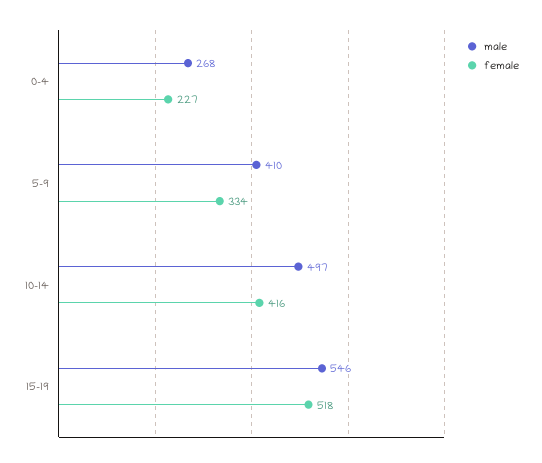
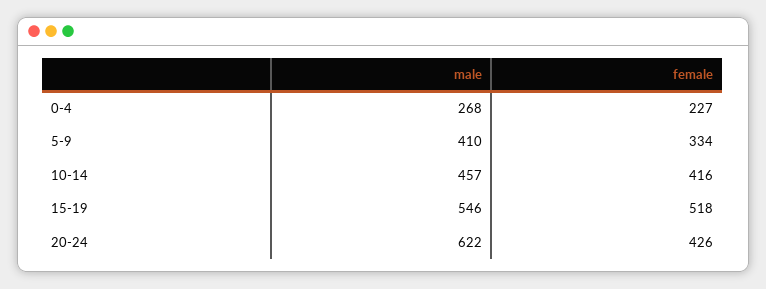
male, 10-14: 497 -> 457
male, 20-24: none -> 622
female, 20-24: none -> 426

